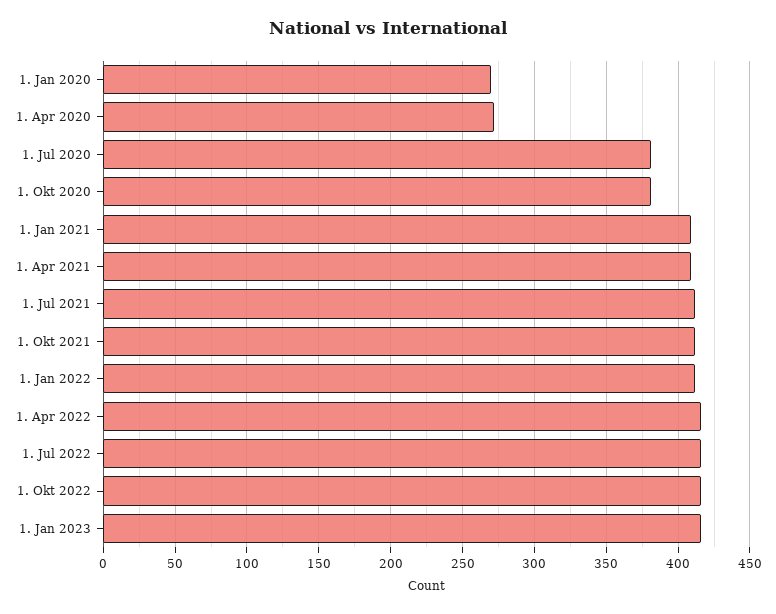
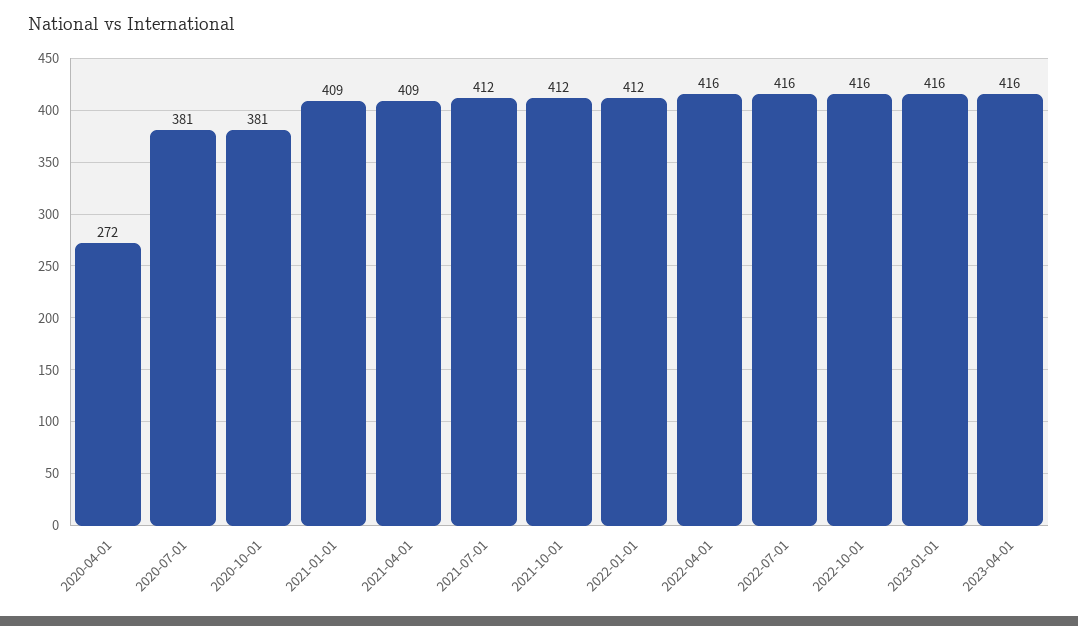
1. Jan 2020: 270 -> none
2023-04-01: none -> 416

